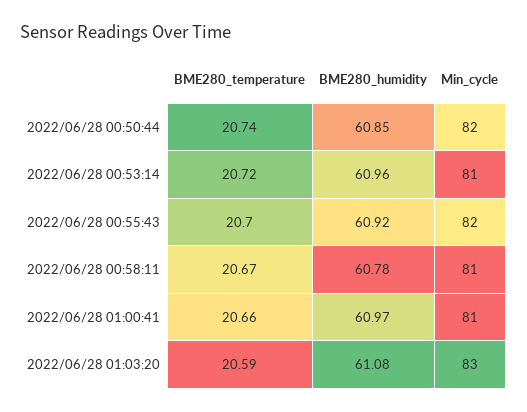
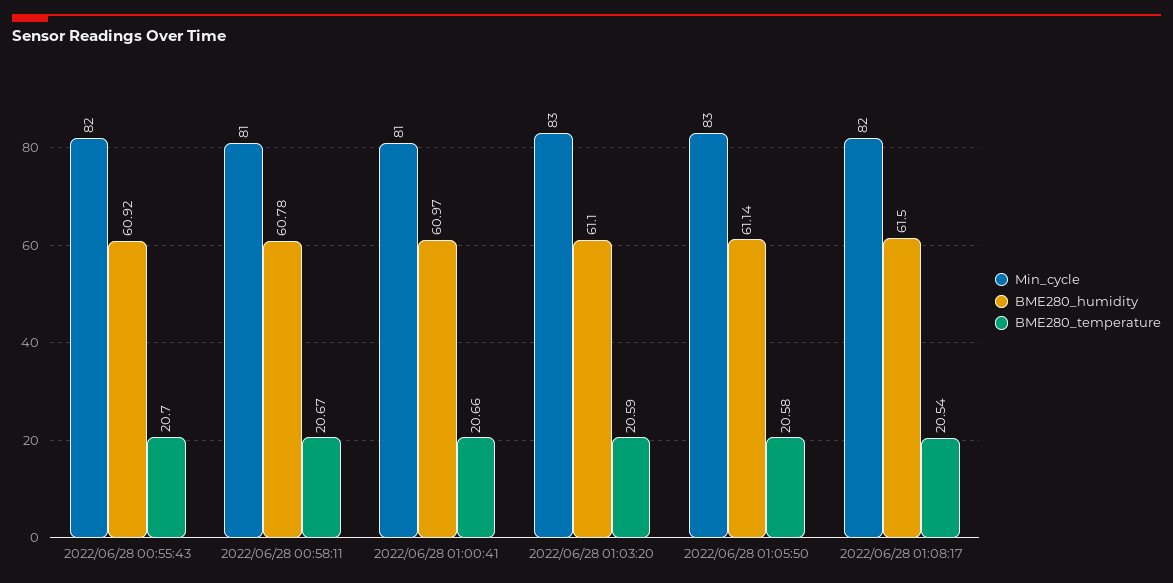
BME280_temperature, 2022/06/28 00:50:44: 20.74 -> none
BME280_humidity, 2022/06/28 00:50:44: 60.85 -> none
Min_cycle, 2022/06/28 00:50:44: 82 -> none
BME280_temperature, 2022/06/28 00:53:14: 20.72 -> none
BME280_humidity, 2022/06/28 00:53:14: 60.96 -> none
Min_cycle, 2022/06/28 00:53:14: 81 -> none
BME280_humidity, 2022/06/28 01:03:20: 61.08 -> 61.1
Min_cycle, 2022/06/28 01:05:50: none -> 83
BME280_humidity, 2022/06/28 01:05:50: none -> 61.14
BME280_temperature, 2022/06/28 01:05:50: none -> 20.58
Min_cycle, 2022/06/28 01:08:17: none -> 82
BME280_humidity, 2022/06/28 01:08:17: none -> 61.5
BME280_temperature, 2022/06/28 01:08:17: none -> 20.54

